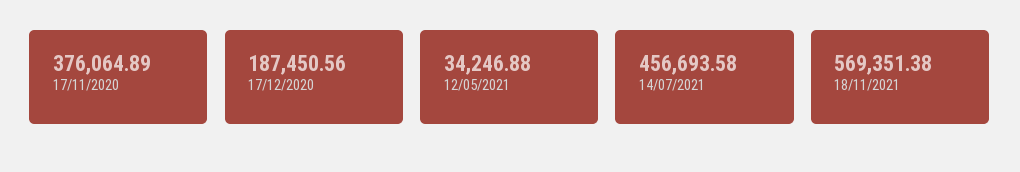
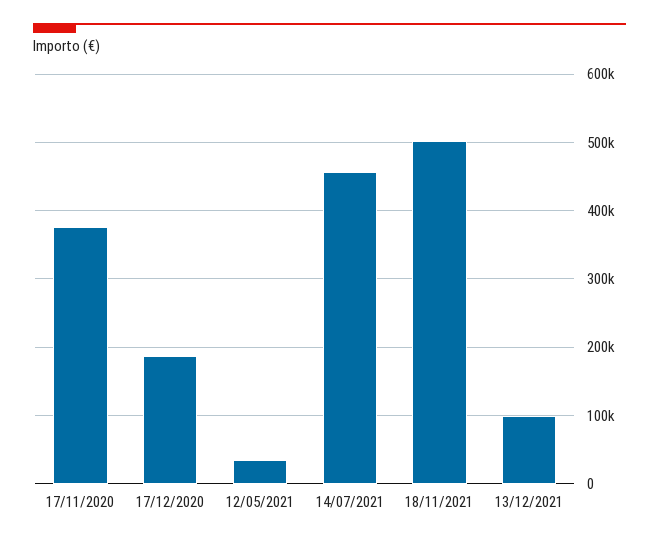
18/11/2021: 569351.38 -> 500000
13/12/2021: none -> 100000

